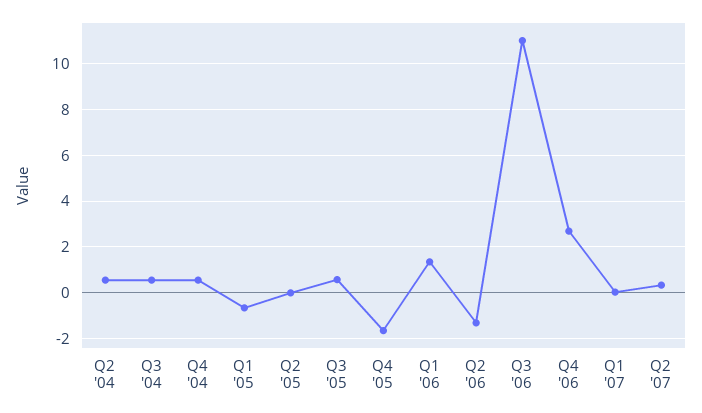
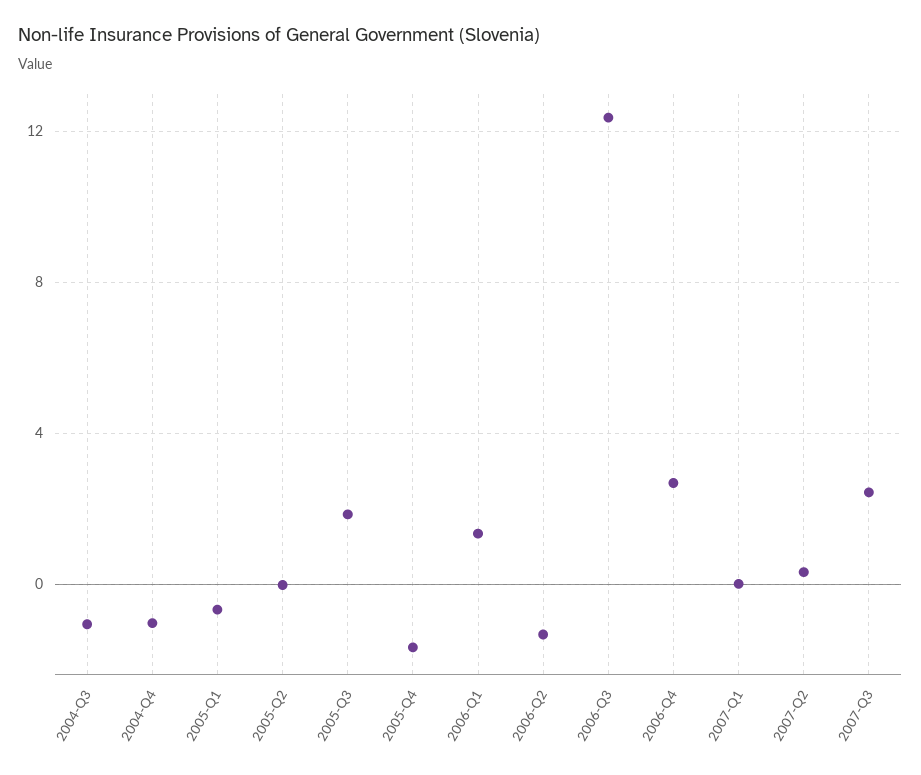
Q2 '04: 0.5 -> none
Q3 '04: 0.5 -> -1
Q4 '04: 0.5 -> -1
Q3 '05: 0.5 -> 2
Q3 '06: 11 -> 12.5
2007-Q3: none -> 2.5

